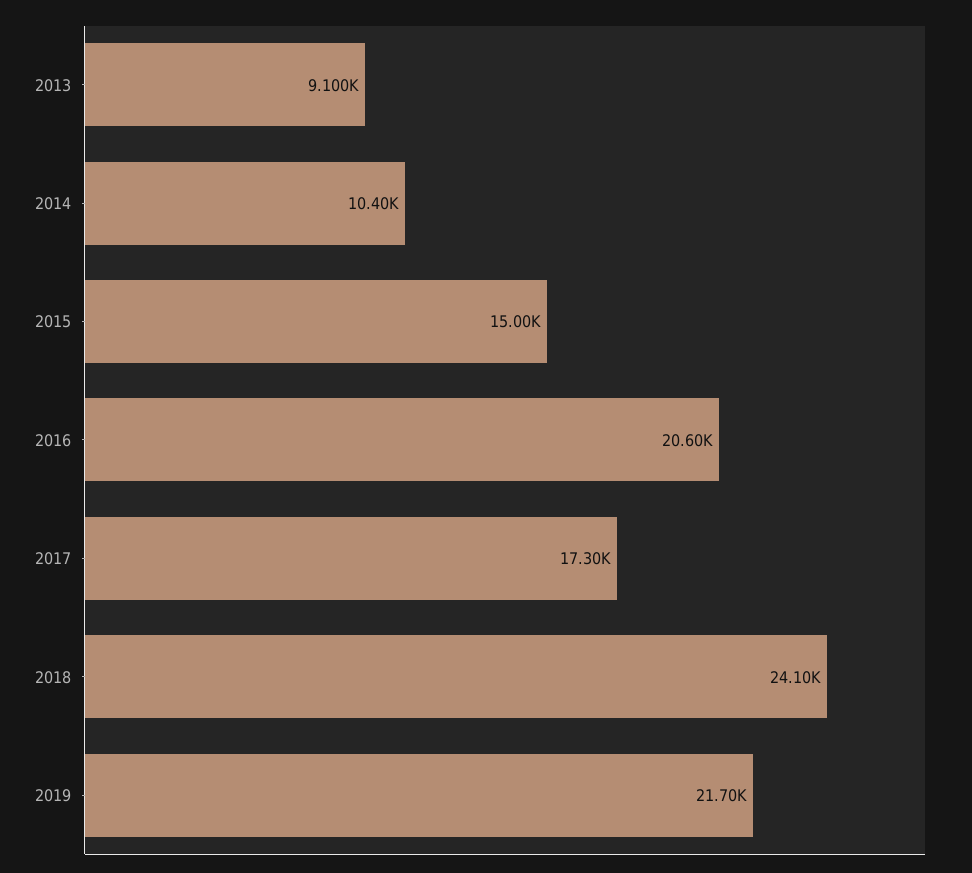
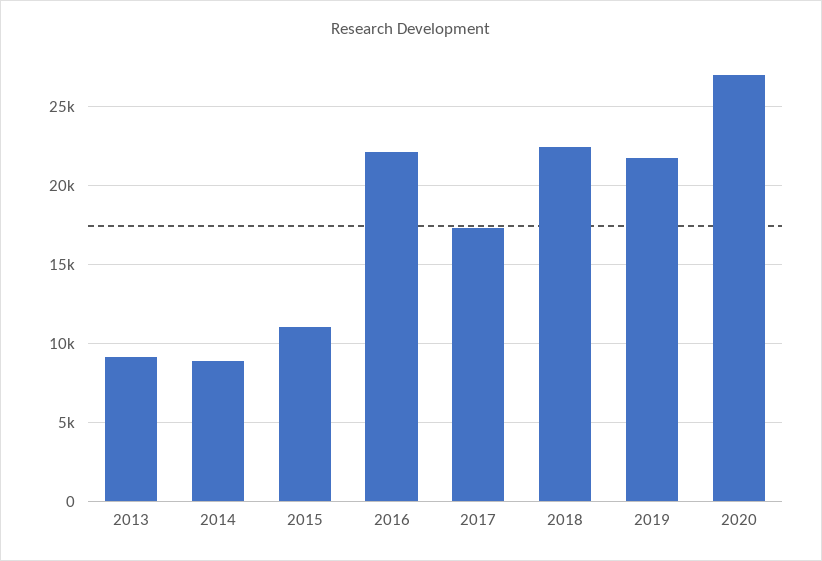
2014: 10400 -> 9000
2015: 15000 -> 11000
2016: 20600 -> 22000
2018: 24100 -> 22500
2020: none -> 27000

